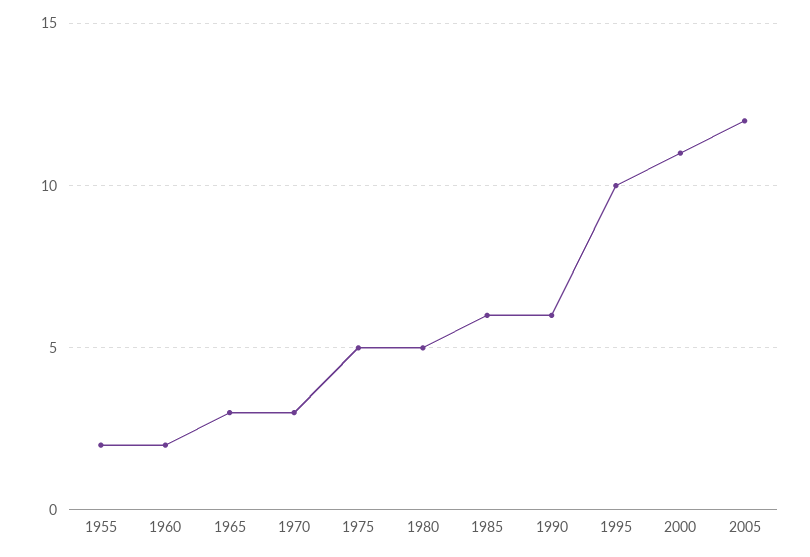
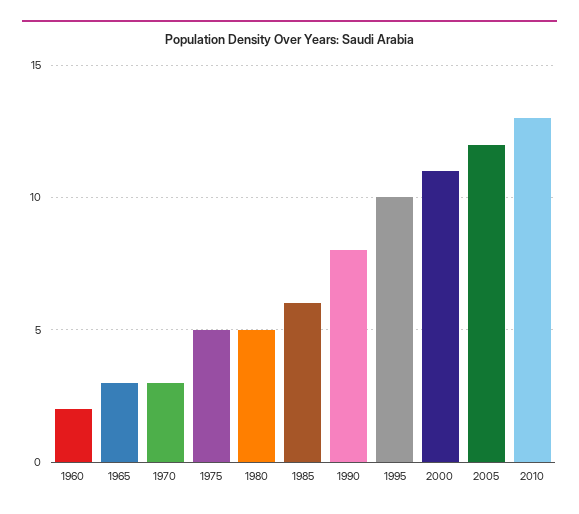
1955: 2 -> none
1990: 6 -> 8
2010: none -> 13

